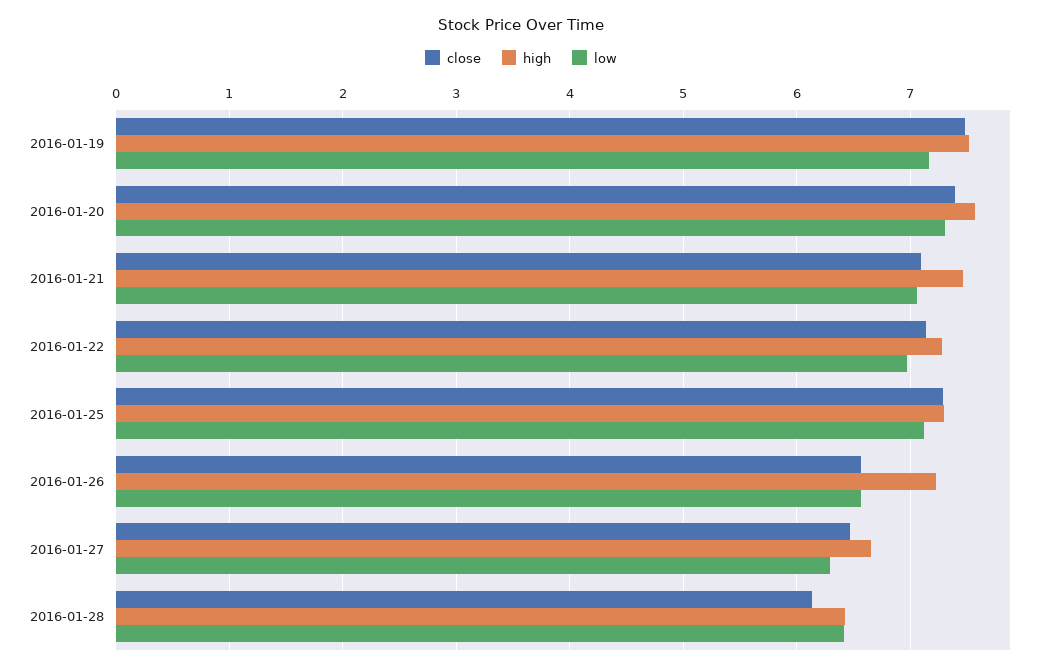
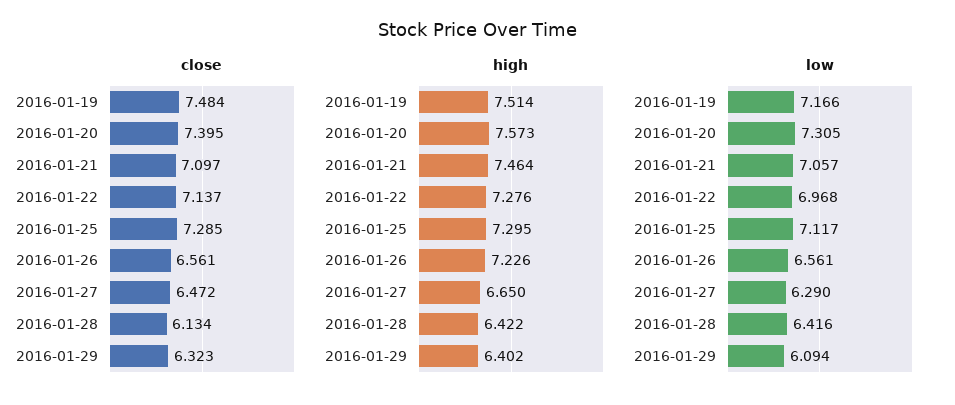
close, 2016-01-29: none -> 6.323
high, 2016-01-29: none -> 6.402
low, 2016-01-29: none -> 6.094

